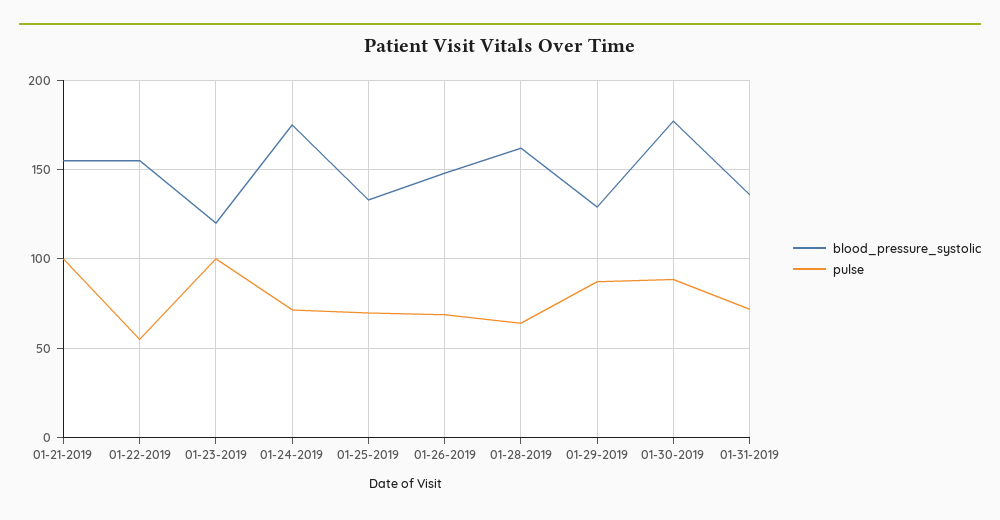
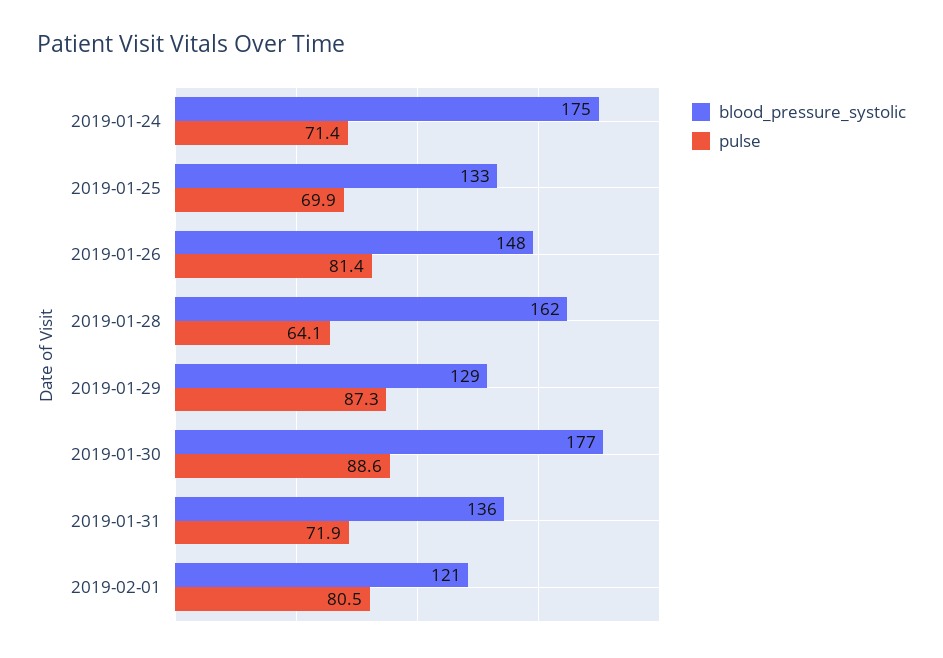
blood_pressure_systolic, 01-21-2019: 155 -> none
pulse, 01-21-2019: 100 -> none
blood_pressure_systolic, 01-22-2019: 155 -> none
pulse, 01-22-2019: 55 -> none
blood_pressure_systolic, 01-23-2019: 120 -> none
pulse, 01-23-2019: 100 -> none
pulse, 01-26-2019: 70 -> 81.4
blood_pressure_systolic, 2019-02-01: none -> 121
pulse, 2019-02-01: none -> 80.5

